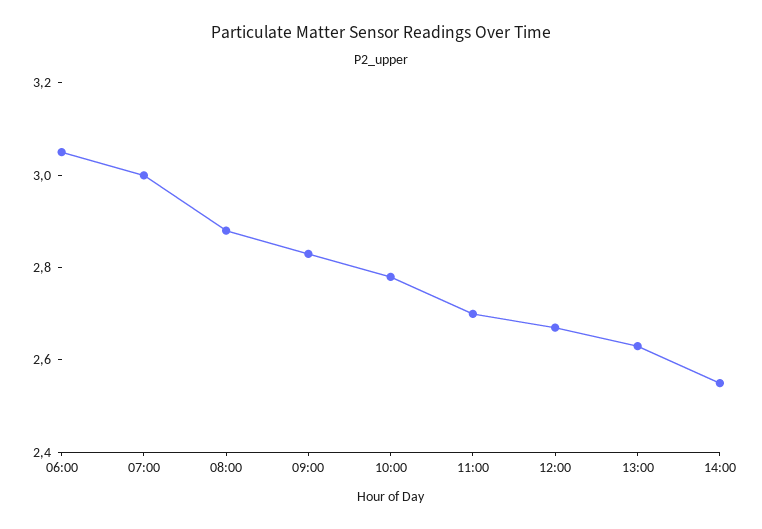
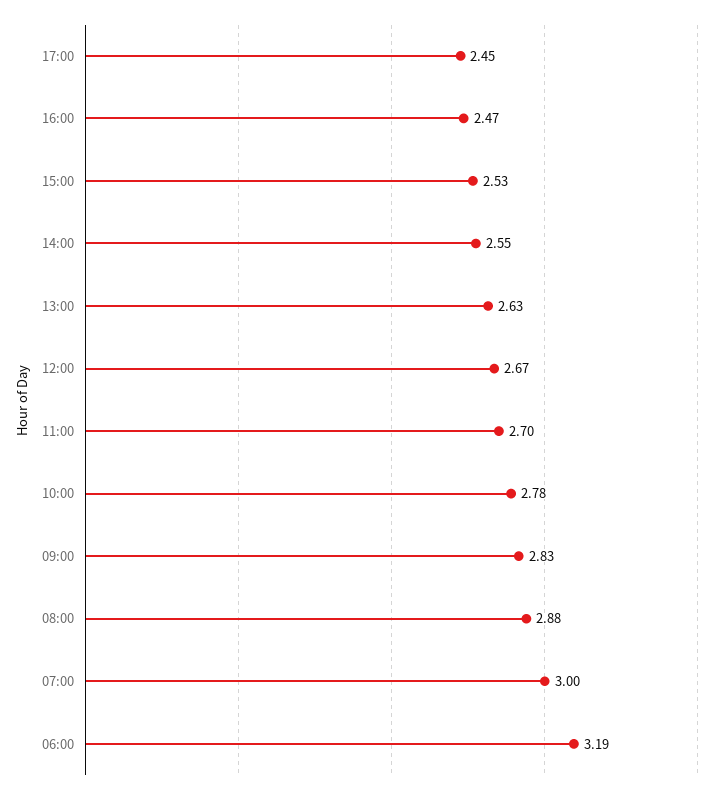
06:00: 3.05 -> 3.19
17:00: none -> 2.45
16:00: none -> 2.47
15:00: none -> 2.53

